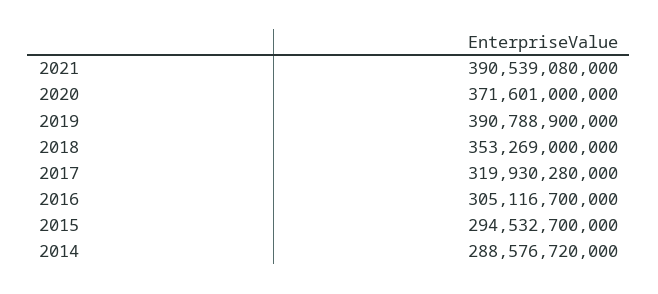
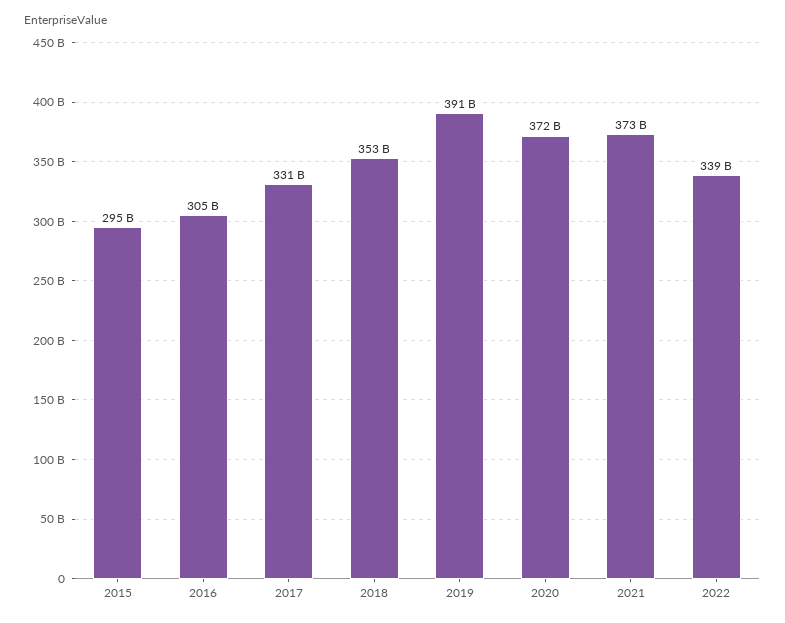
2021: 390539080000 -> 373000000000
2017: 319930280000 -> 331000000000
2014: 288576720000 -> none
2022: none -> 339000000000

